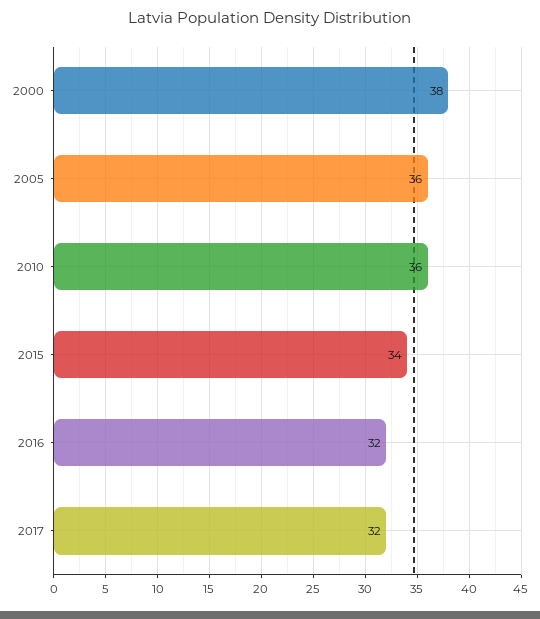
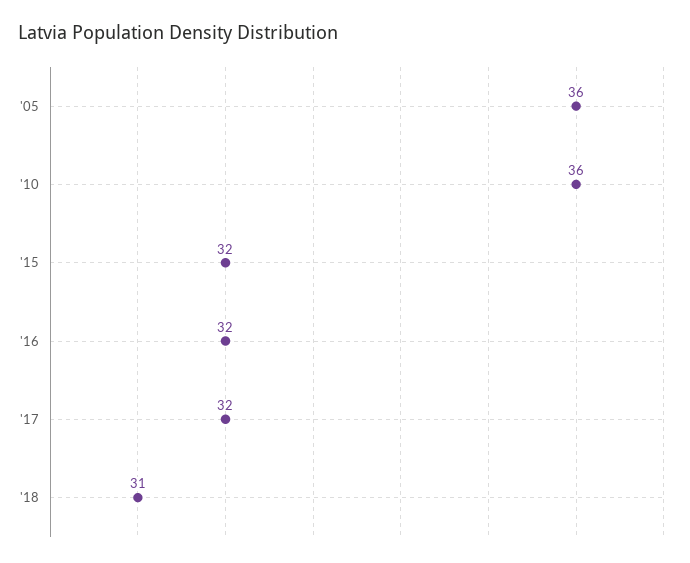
2000: 38 -> none
2015: 34 -> 32
'18: none -> 31

